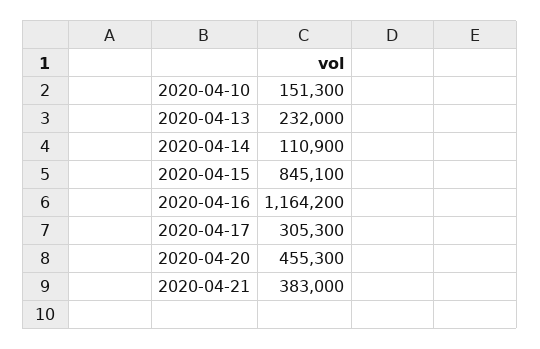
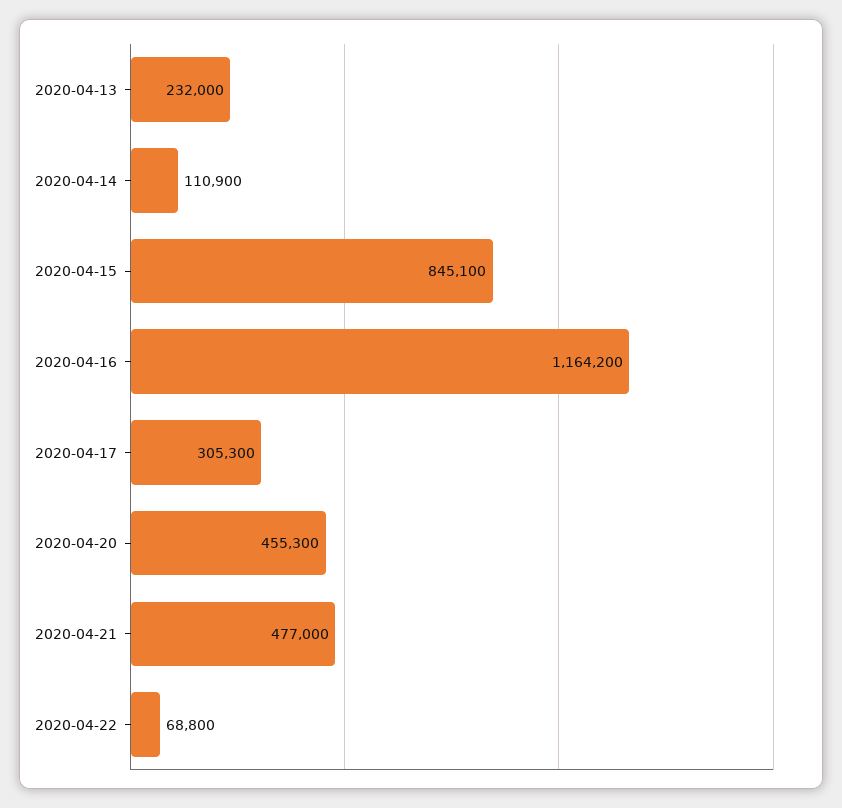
2020-04-10: 151300 -> none
2020-04-21: 383000 -> 477000
2020-04-22: none -> 68800

